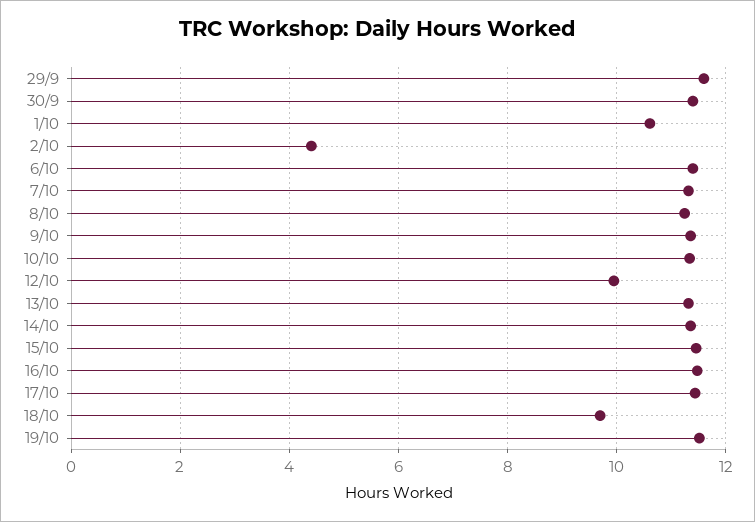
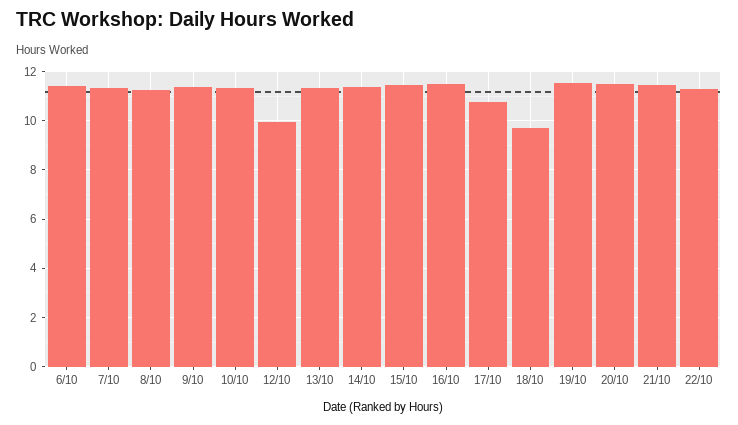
29/9: 11.6 -> none
30/9: 11.4 -> none
1/10: 10.6 -> none
2/10: 4.4 -> none
17/10: 11.4 -> 10.75
20/10: none -> 11.5
21/10: none -> 11.5
22/10: none -> 11.25

